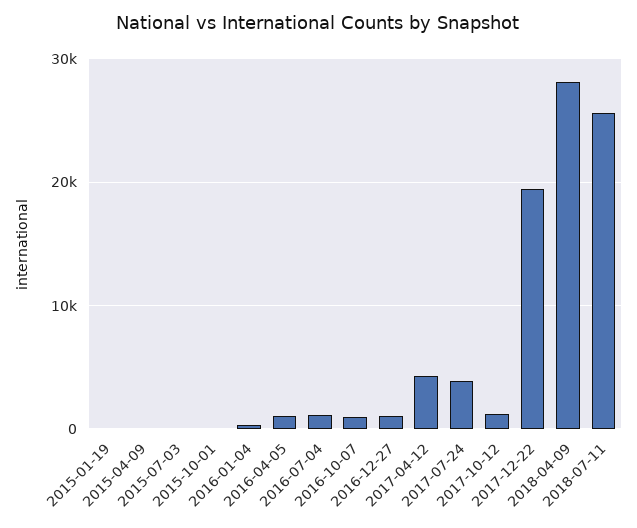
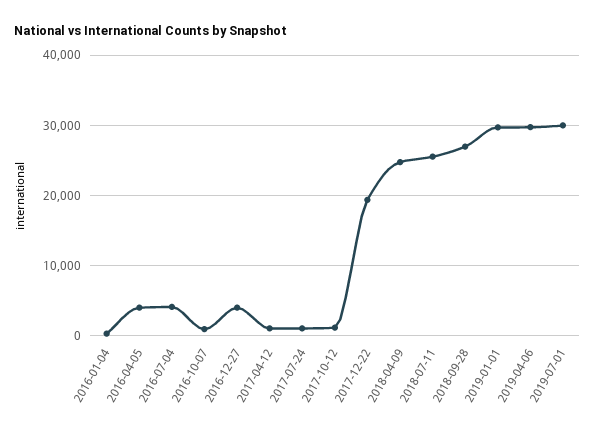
2015-01-19: 0 -> none
2015-04-09: 0 -> none
2015-07-03: 0 -> none
2015-10-01: 0 -> none
2016-04-05: 1000 -> 4000
2016-07-04: 1000 -> 4000
2016-12-27: 1000 -> 4000
2017-04-12: 4000 -> 1000
2017-07-24: 4000 -> 1000
2018-04-09: 28000 -> 25000
2018-09-28: none -> 27000
2019-01-01: none -> 30000
2019-04-06: none -> 30000
2019-07-01: none -> 30000

